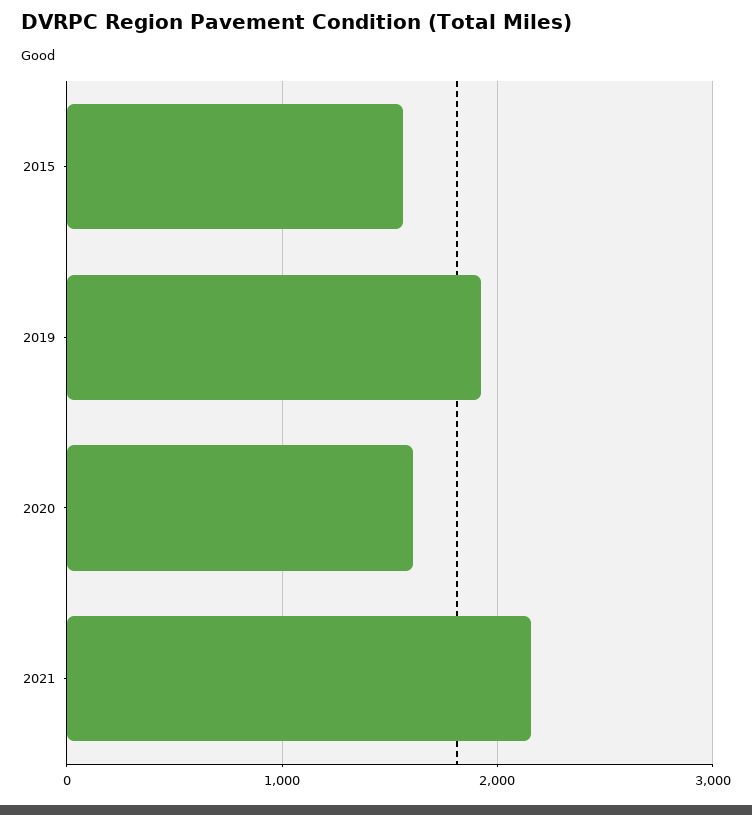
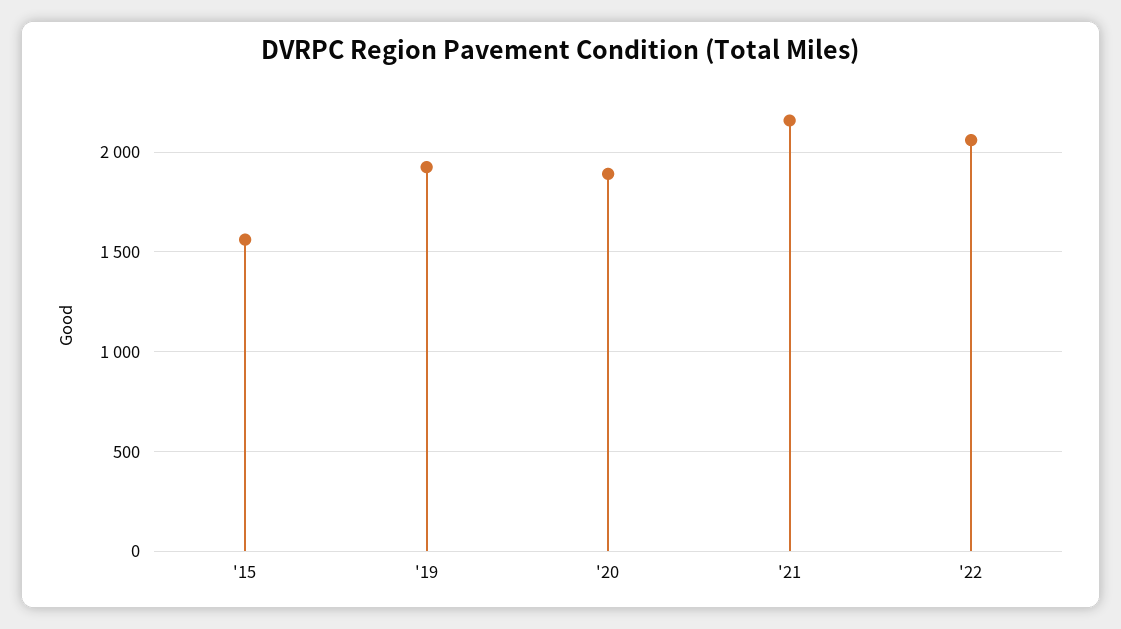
2020: 1600 -> 1900
'22: none -> 2050

